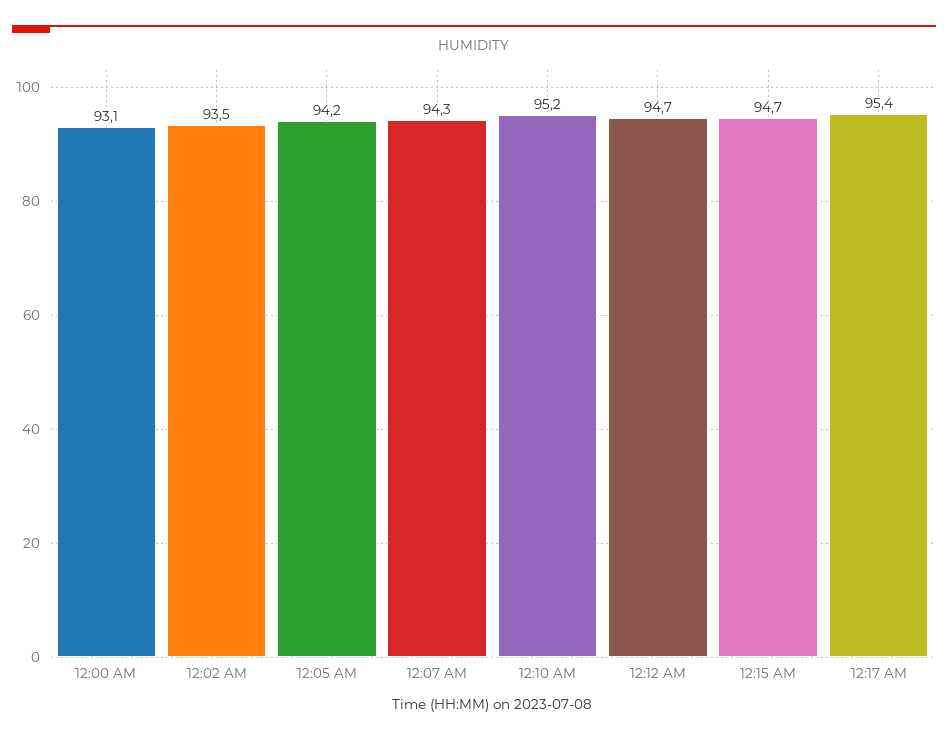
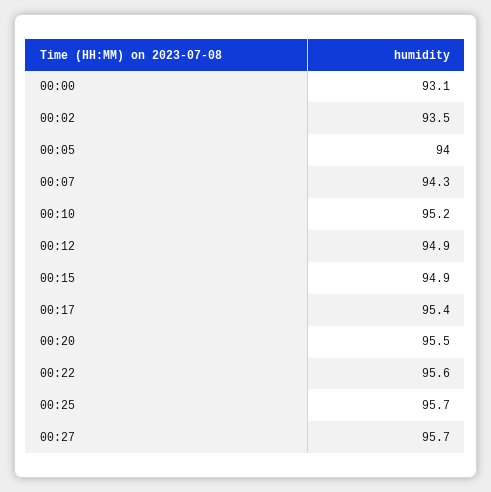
12:05 AM: 94.2 -> 94
12:12 AM: 94.7 -> 94.9
12:15 AM: 94.7 -> 94.9
00:20: none -> 95.5
00:22: none -> 95.6
00:25: none -> 95.7
00:27: none -> 95.7

